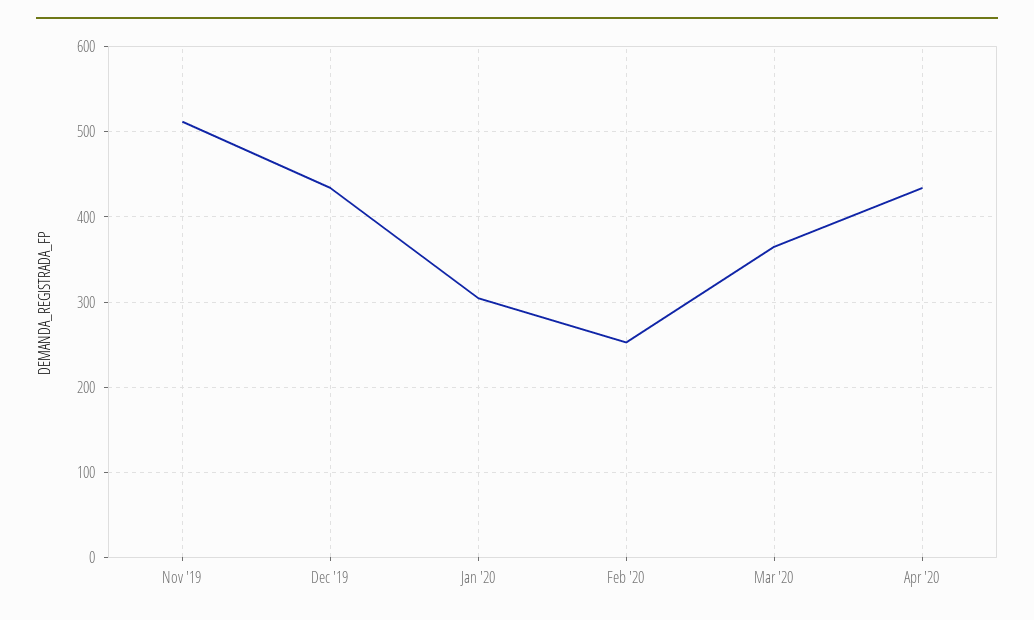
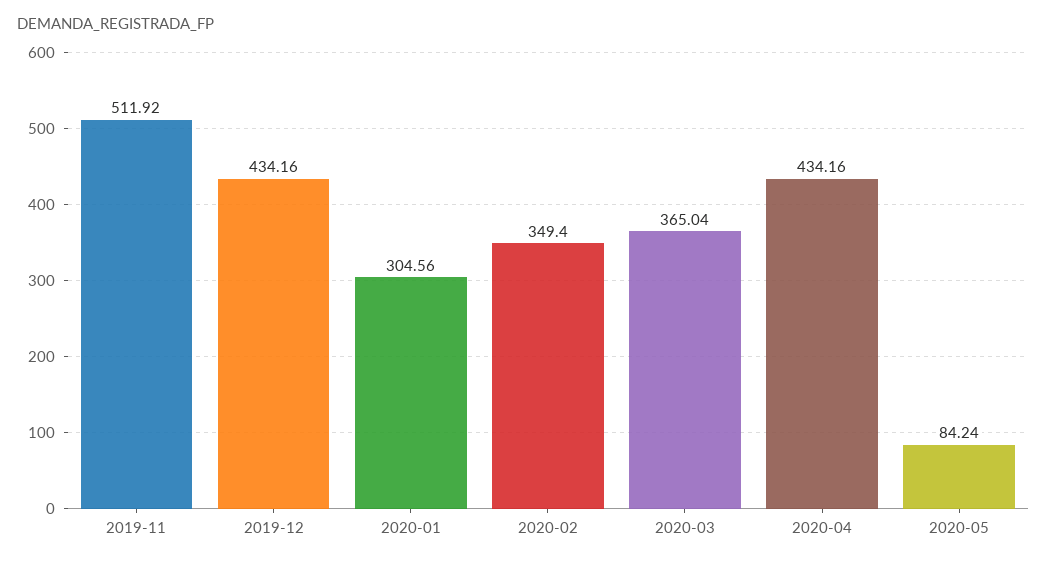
Feb '20: 250 -> 349.4
2020-05: none -> 84.24

